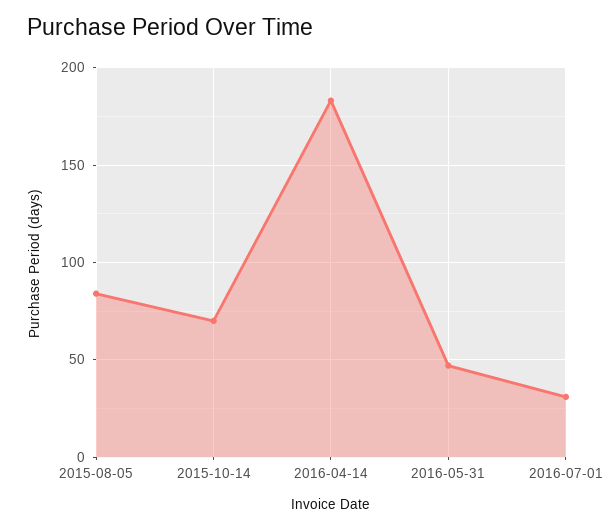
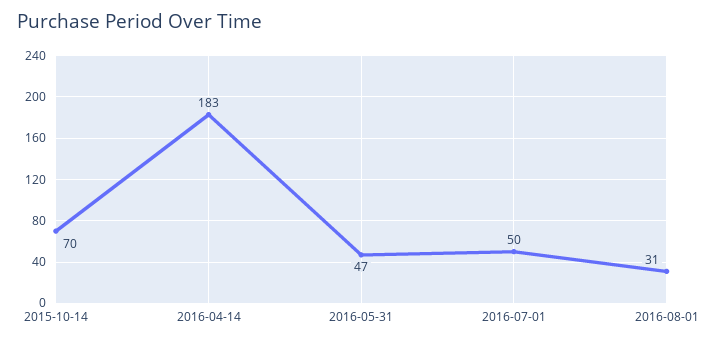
2015-08-05: 85 -> none
2016-07-01: 30 -> 50
2016-08-01: none -> 31

